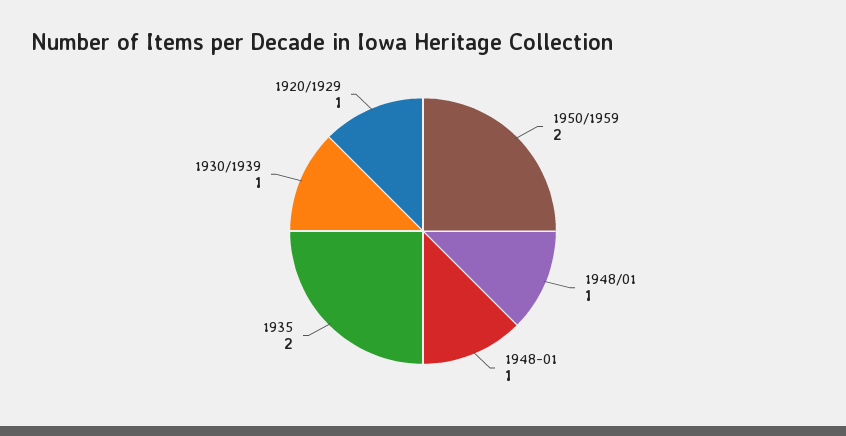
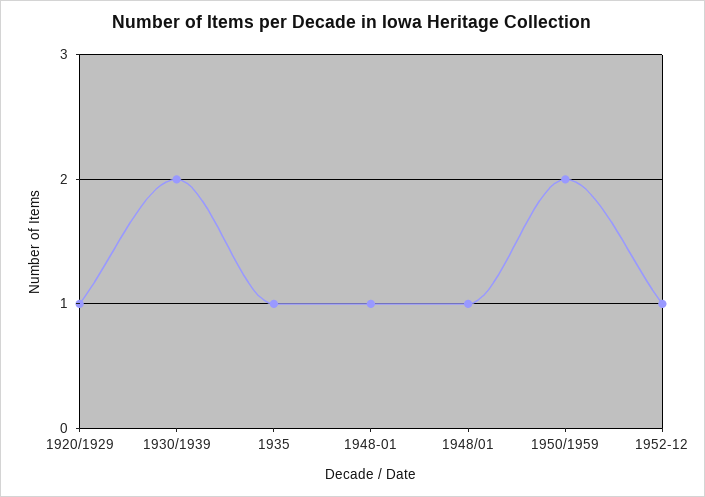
1935: 2 -> 1
1930/1939: 1 -> 2
1952-12: none -> 1

